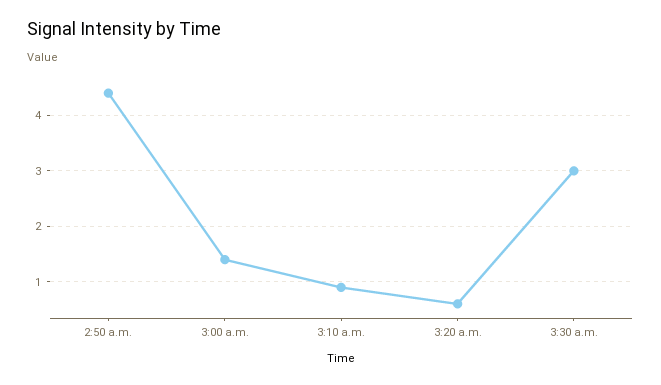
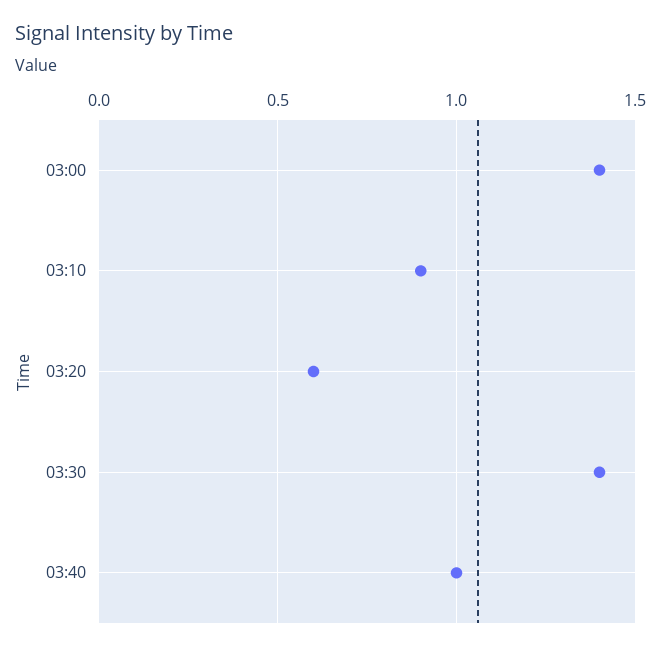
2:50 a.m.: 4.5 -> none
3:30 a.m.: 3 -> 1.4
03:40: none -> 1

